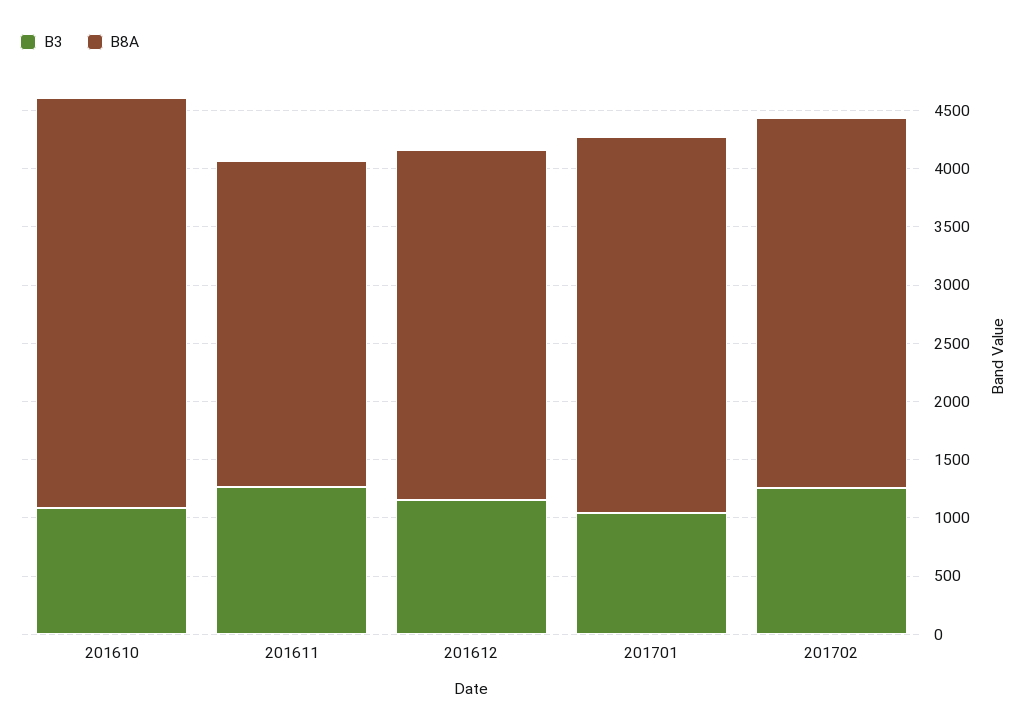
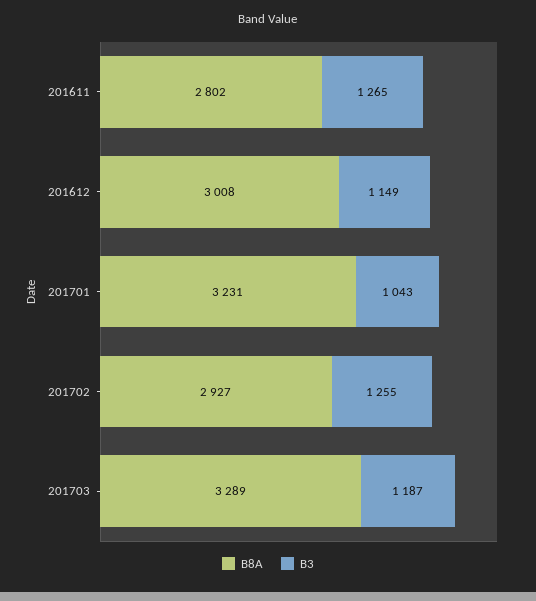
B3, 201610: 1100 -> none
B8A, 201610: 3500 -> none
B8A, 201702: 3200 -> 2927
B8A, 201703: none -> 3289
B3, 201703: none -> 1187

